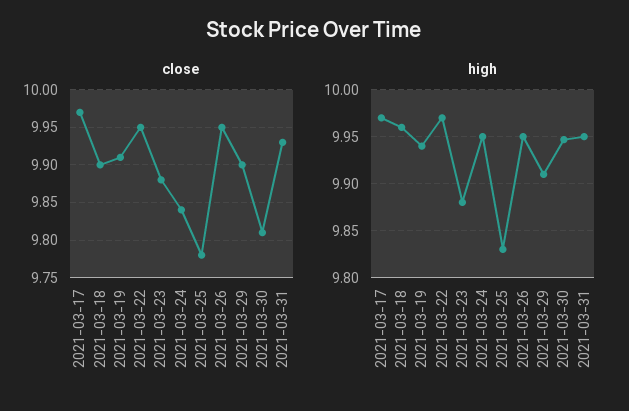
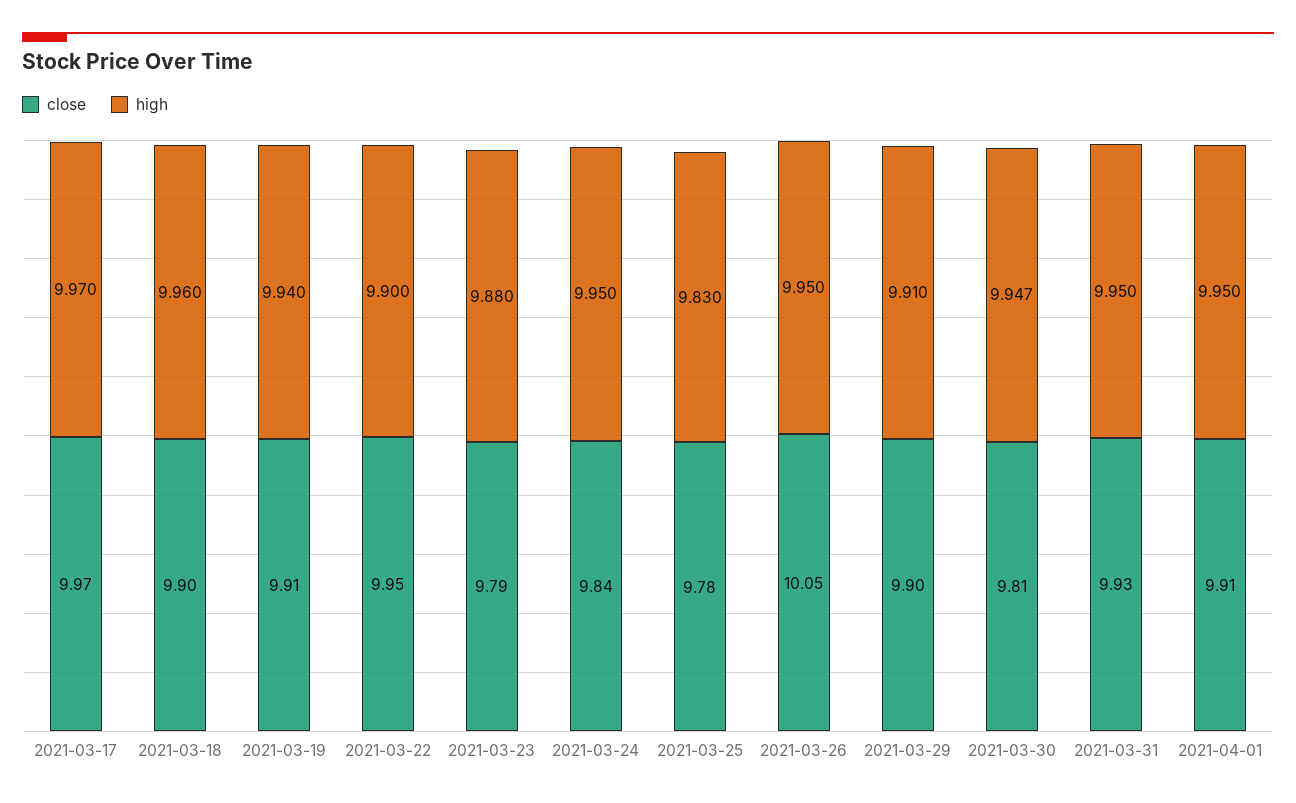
close, 2021-03-23: 9.88 -> 9.79
close, 2021-03-26: 9.95 -> 10.05
high, 2021-03-22: 9.97 -> 9.9
close, 2021-04-01: none -> 9.91
high, 2021-04-01: none -> 9.95

